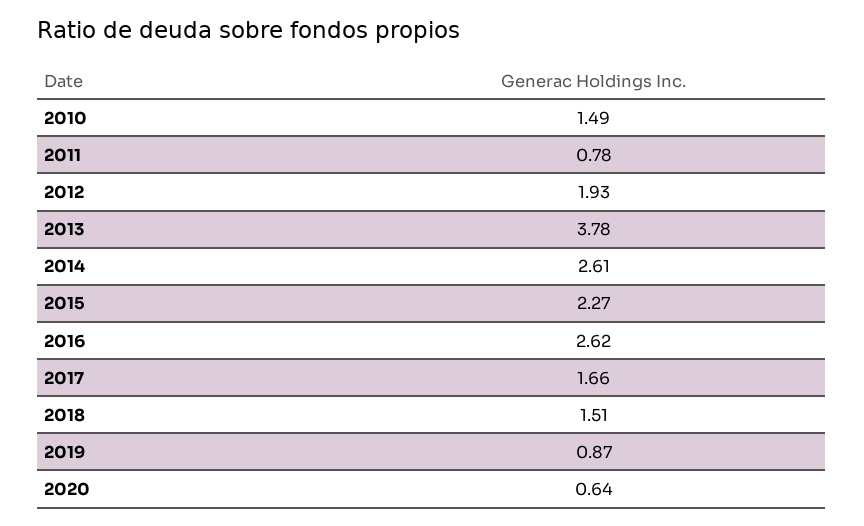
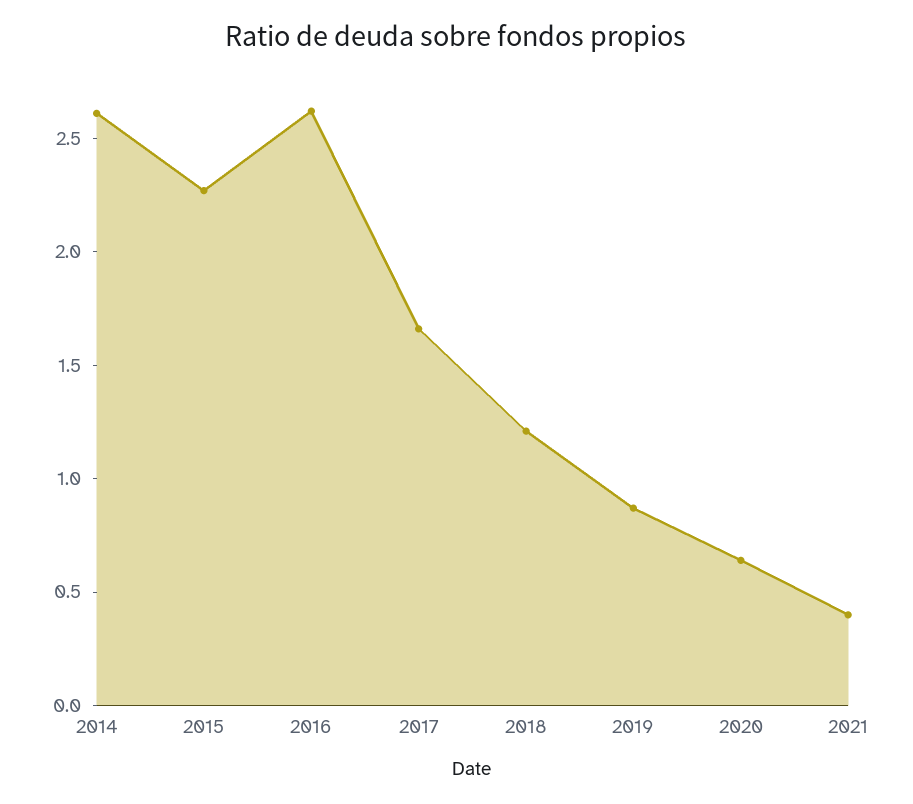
2010: 1.49 -> none
2011: 0.78 -> none
2012: 1.93 -> none
2013: 3.78 -> none
2018: 1.51 -> 1.2
2021: none -> 0.4

